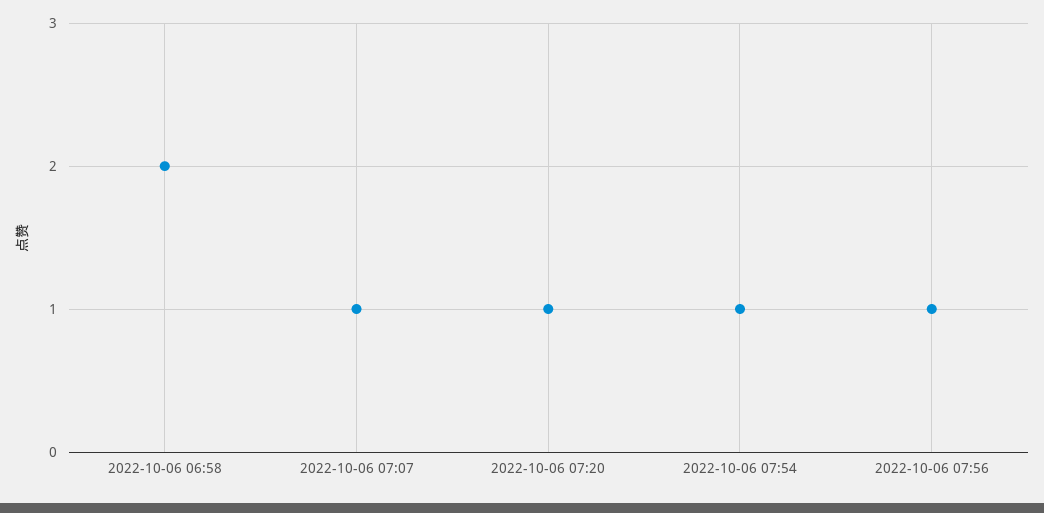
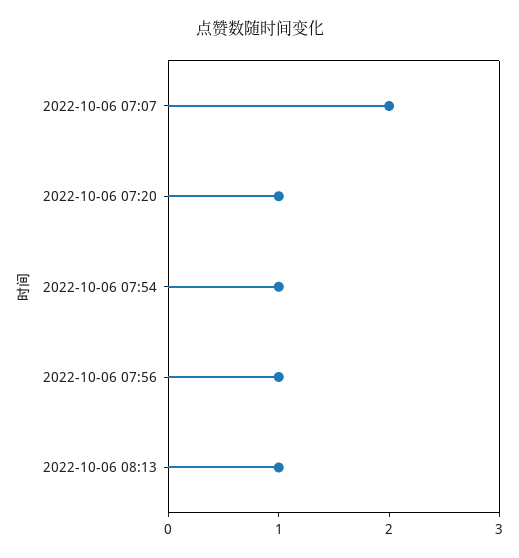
2022-10-06 06:58: 2 -> none
2022-10-06 07:07: 1 -> 2
2022-10-06 08:13: none -> 1

